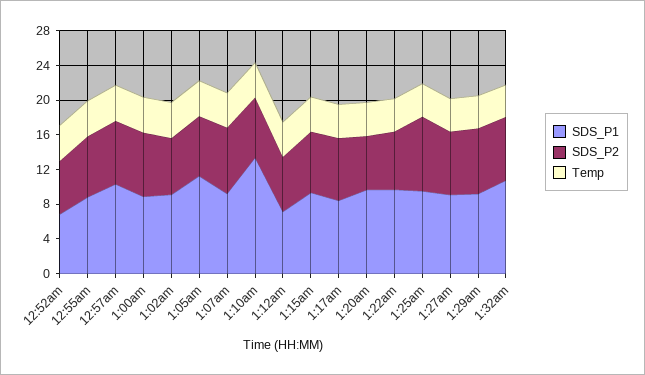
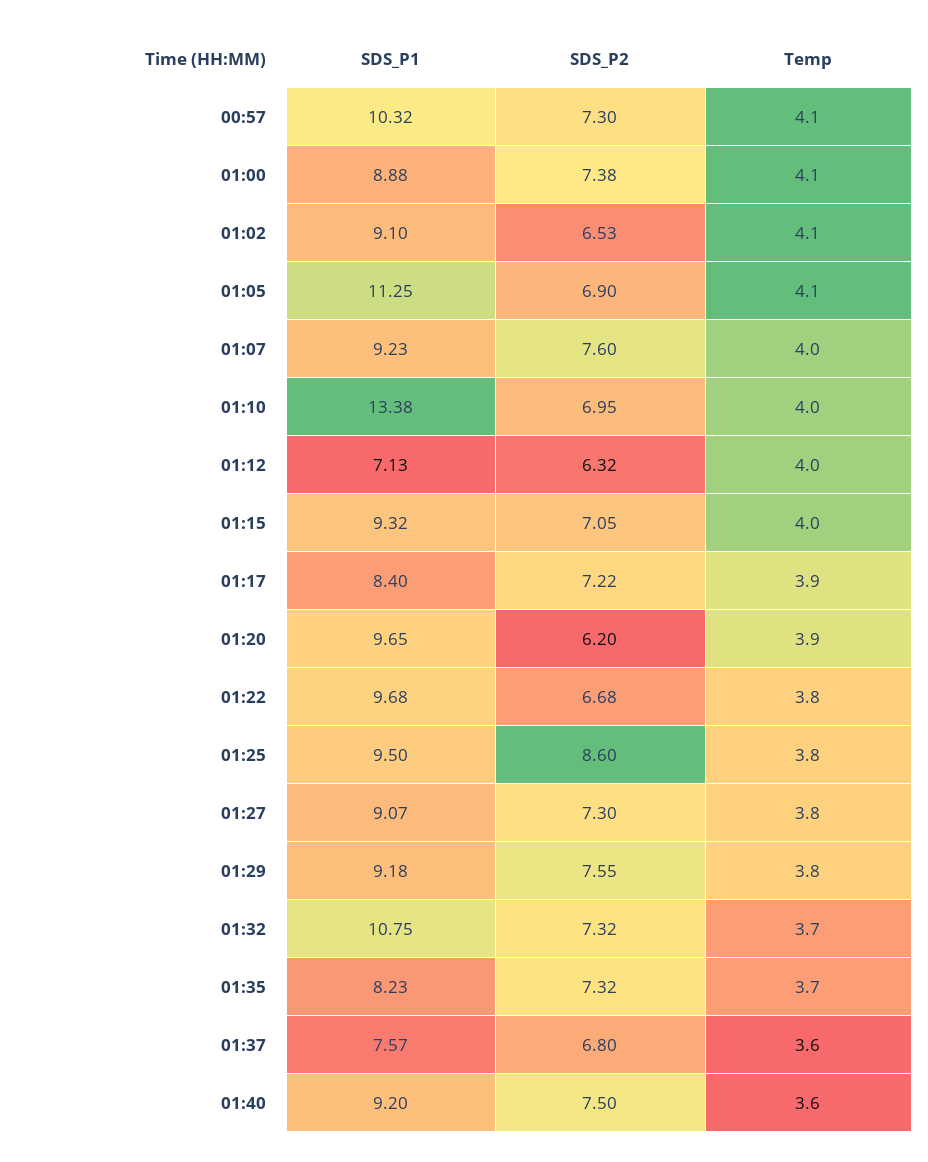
SDS_P1, 12:52am: 7 -> none
SDS_P2, 12:52am: 6 -> none
Temp, 12:52am: 4 -> none
SDS_P1, 12:55am: 9 -> none
SDS_P2, 12:55am: 7 -> none
Temp, 12:55am: 4 -> none
SDS_P1, 01:35: none -> 8.23
SDS_P2, 01:35: none -> 7.32
Temp, 01:35: none -> 3.7
SDS_P1, 01:37: none -> 7.57
SDS_P2, 01:37: none -> 6.8
Temp, 01:37: none -> 3.6
SDS_P1, 01:40: none -> 9.2
SDS_P2, 01:40: none -> 7.5
Temp, 01:40: none -> 3.6

